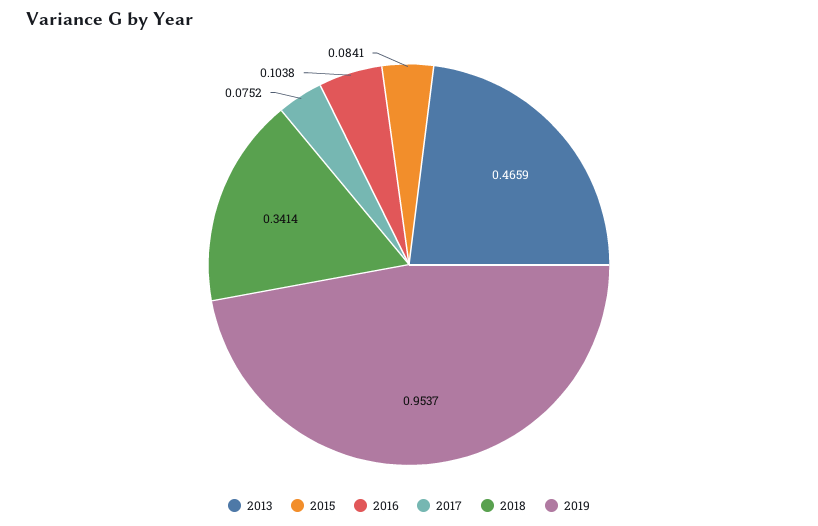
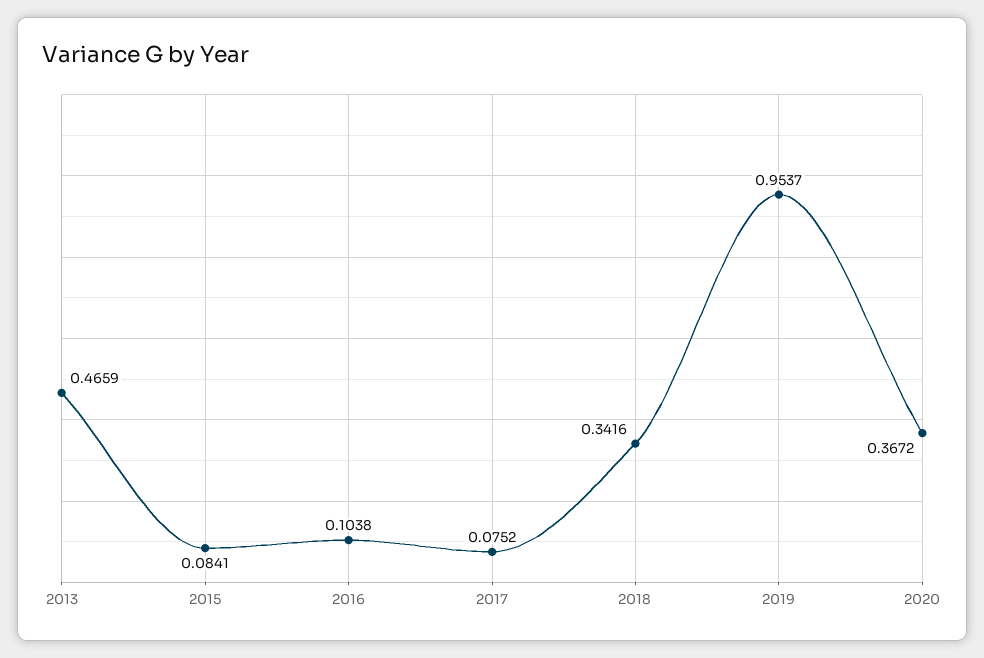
2018: 0.3414 -> 0.3416
2020: none -> 0.3672

